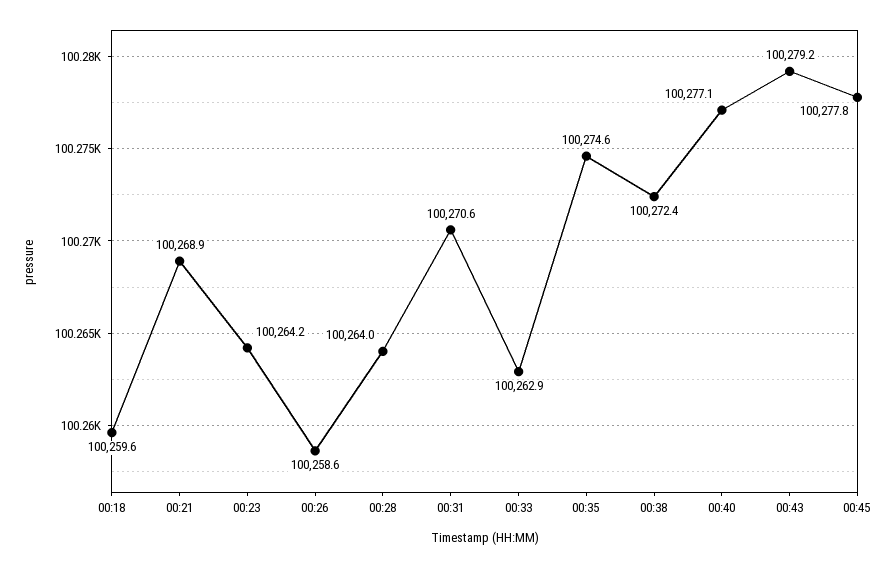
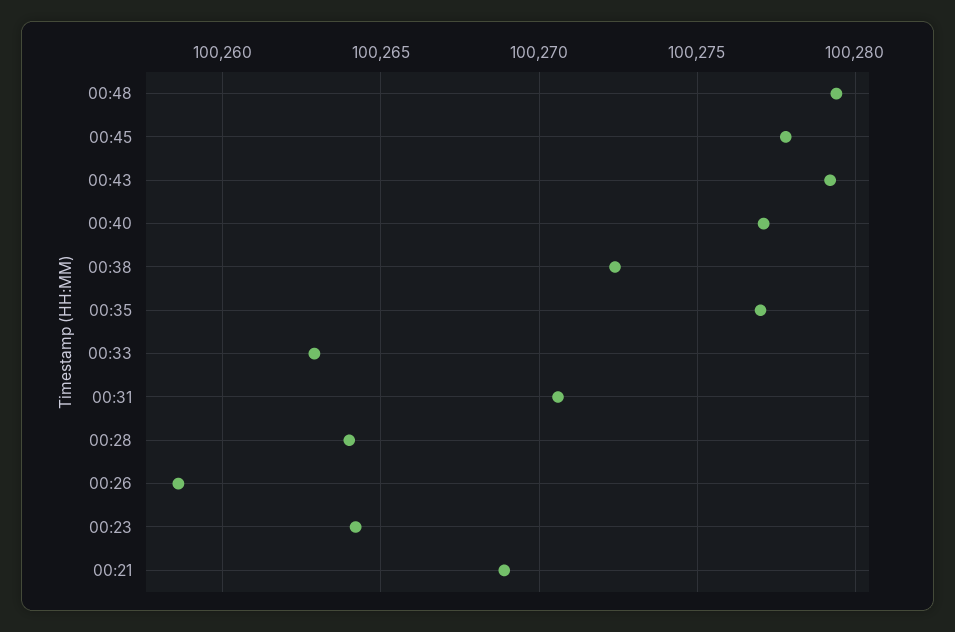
00:18: 100259.6 -> none
00:35: 100274.6 -> 100277
00:48: none -> 100279.5

